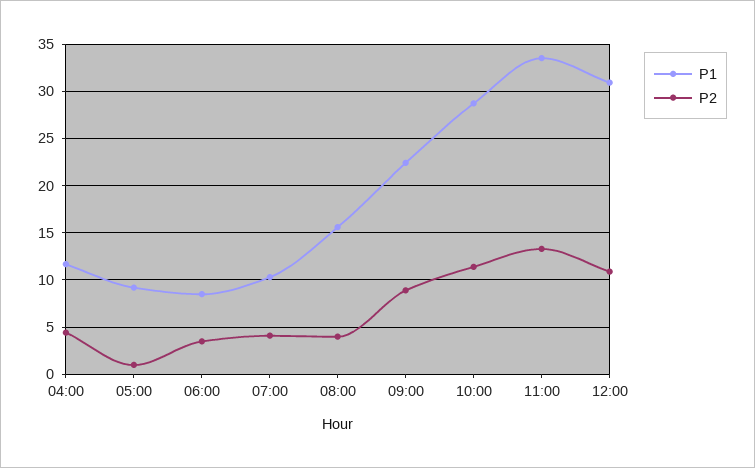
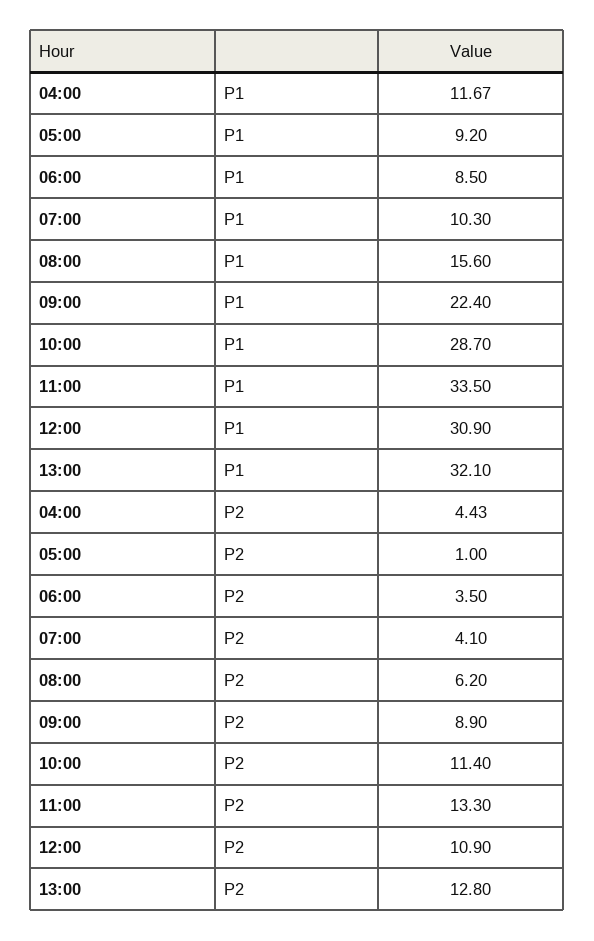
P2, 08:00: 4 -> 6.2
P1, 13:00: none -> 32.1
P2, 13:00: none -> 12.8

